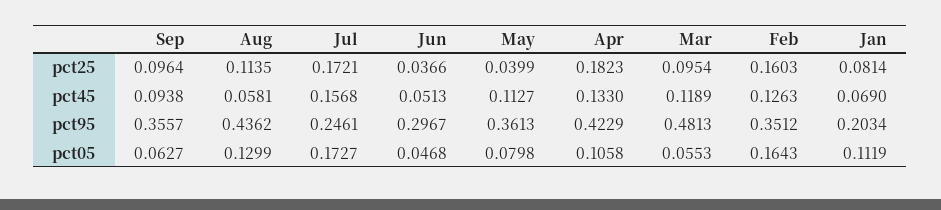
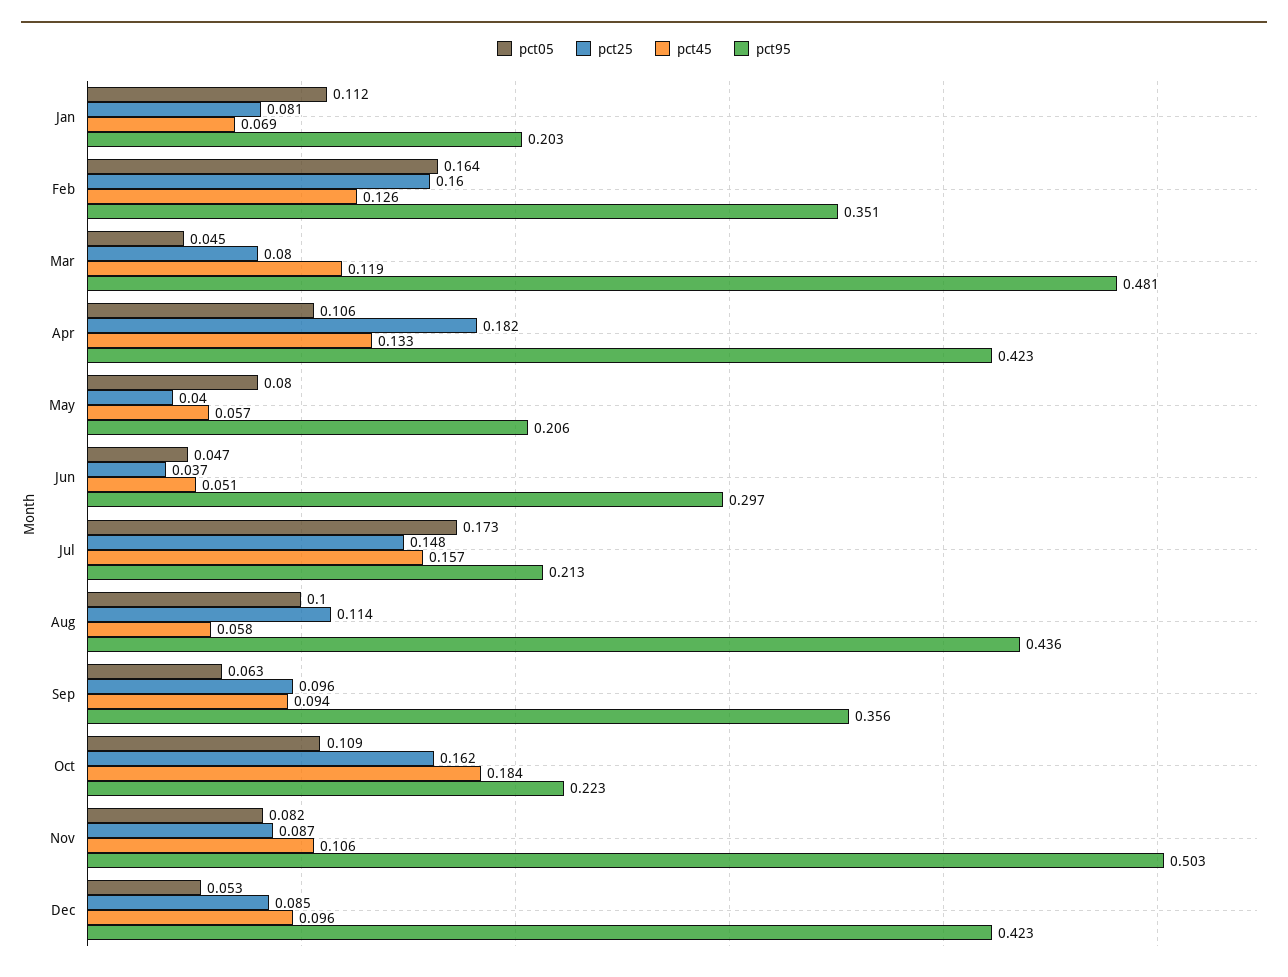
pct25, Jul: 0.1721 -> 0.148
pct25, Mar: 0.0954 -> 0.08
pct45, May: 0.1127 -> 0.057
pct95, Jul: 0.2461 -> 0.213
pct95, May: 0.3613 -> 0.206
pct05, Aug: 0.1299 -> 0.1
pct05, Mar: 0.0553 -> 0.045
pct05, Oct: none -> 0.109
pct25, Oct: none -> 0.162
pct45, Oct: none -> 0.184
pct95, Oct: none -> 0.223
pct05, Nov: none -> 0.082
pct25, Nov: none -> 0.087
pct45, Nov: none -> 0.106
pct95, Nov: none -> 0.503
pct05, Dec: none -> 0.053
pct25, Dec: none -> 0.085
pct45, Dec: none -> 0.096
pct95, Dec: none -> 0.423

